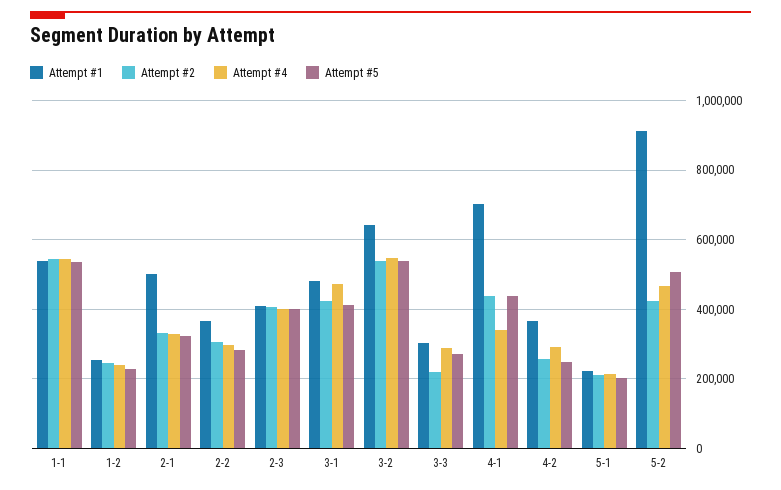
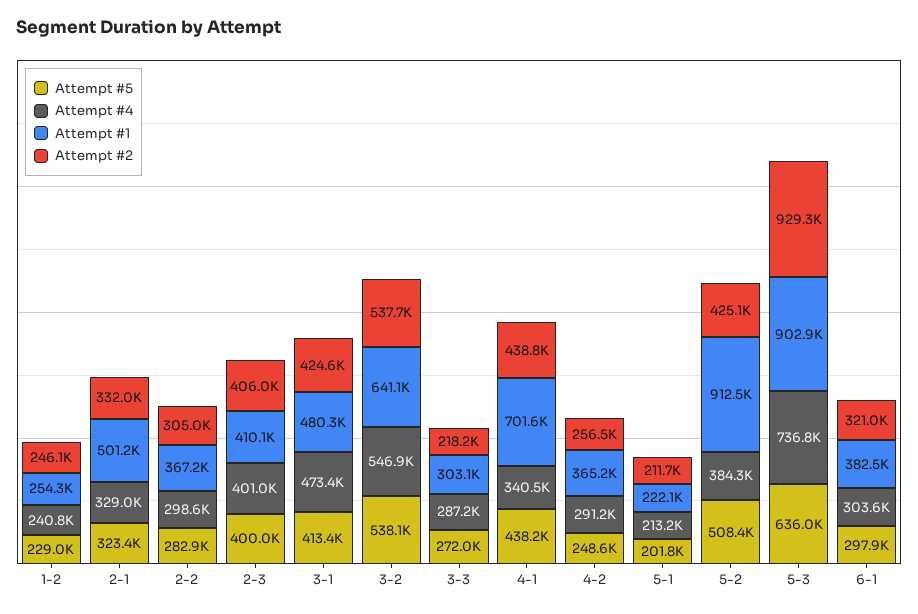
Attempt #1, 1-1: 540000 -> none
Attempt #2, 1-1: 540000 -> none
Attempt #4, 1-1: 540000 -> none
Attempt #5, 1-1: 540000 -> none
Attempt #4, 5-2: 460000 -> 384300
Attempt #5, 5-3: none -> 636000
Attempt #4, 5-3: none -> 736800
Attempt #1, 5-3: none -> 902900
Attempt #2, 5-3: none -> 929300
Attempt #5, 6-1: none -> 297900
Attempt #4, 6-1: none -> 303600
Attempt #1, 6-1: none -> 382500
Attempt #2, 6-1: none -> 321000

